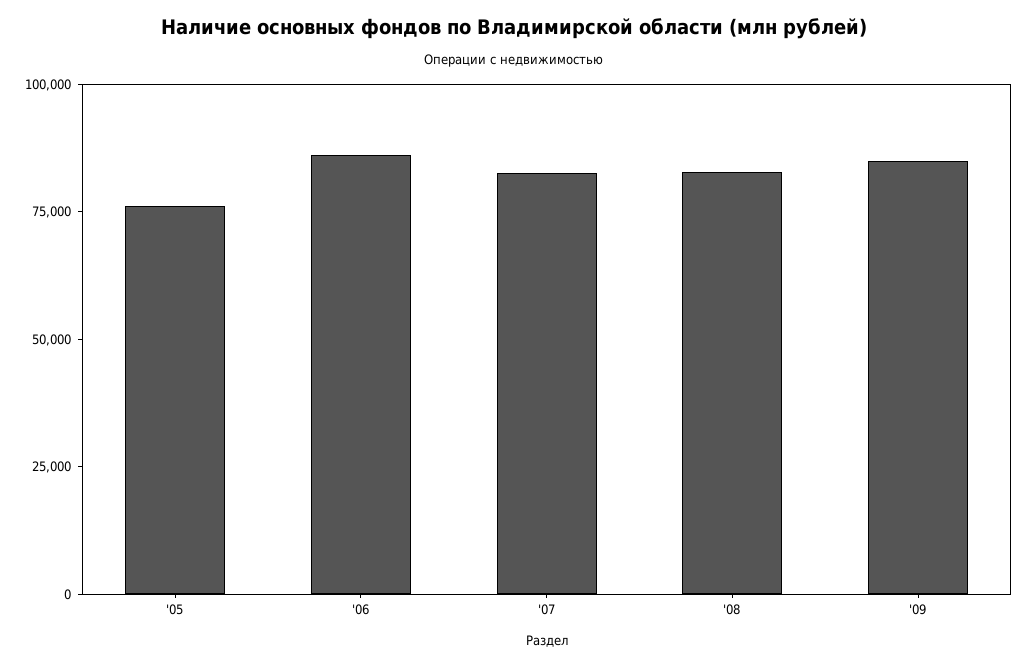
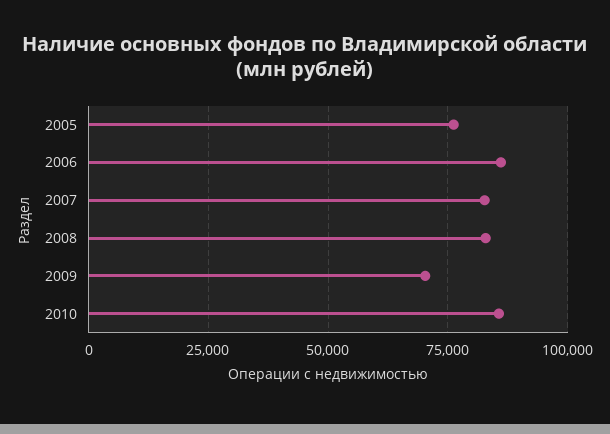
'09: 85000 -> 70000
2010: none -> 85000

